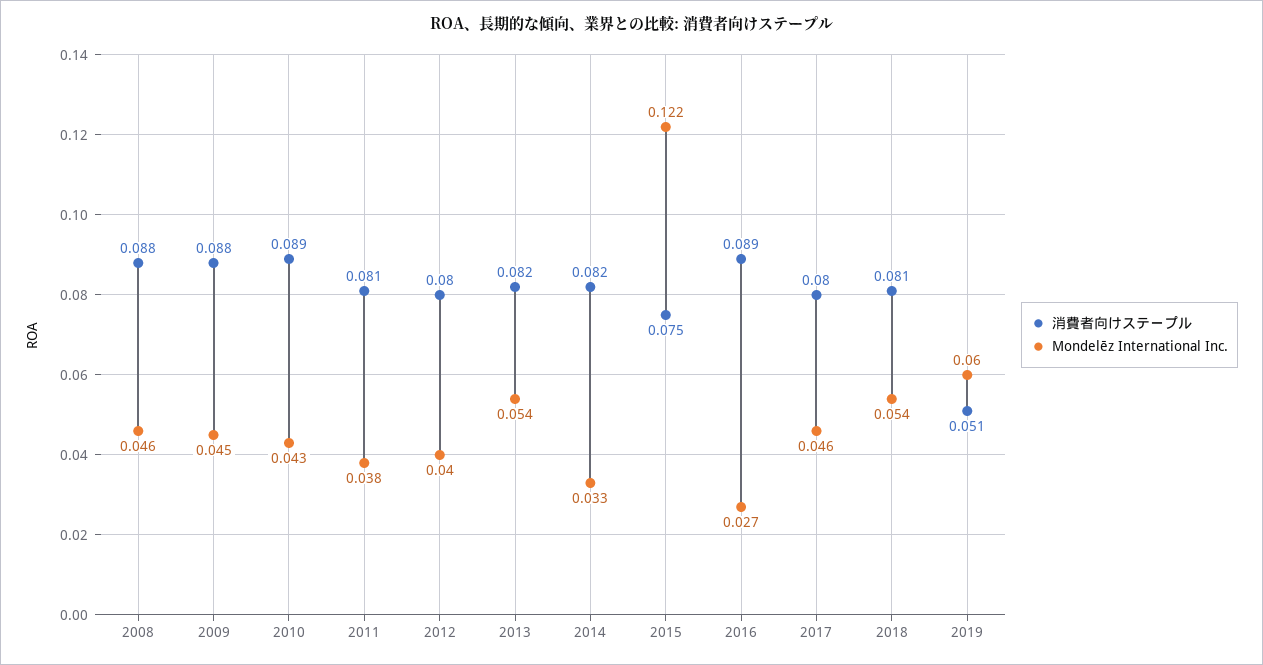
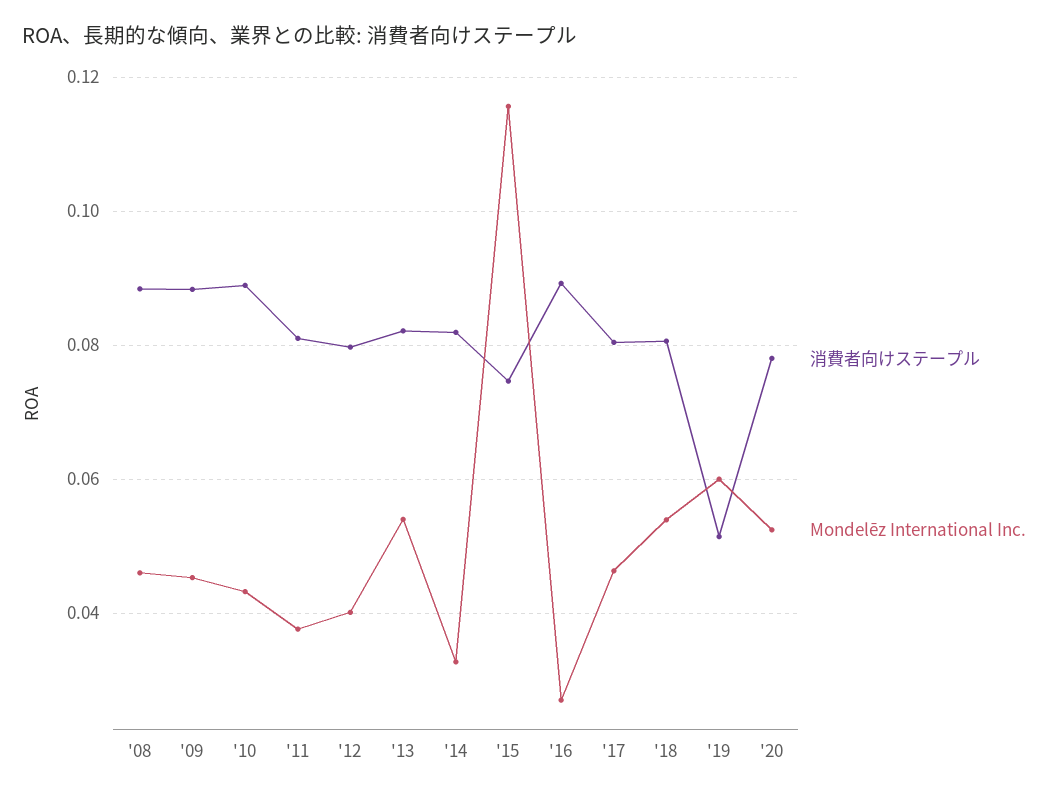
Mondelēz International Inc., 2015: 0.122 -> 0.116
消費者向けステープル, '20: none -> 0.078
Mondelēz International Inc., '20: none -> 0.052

